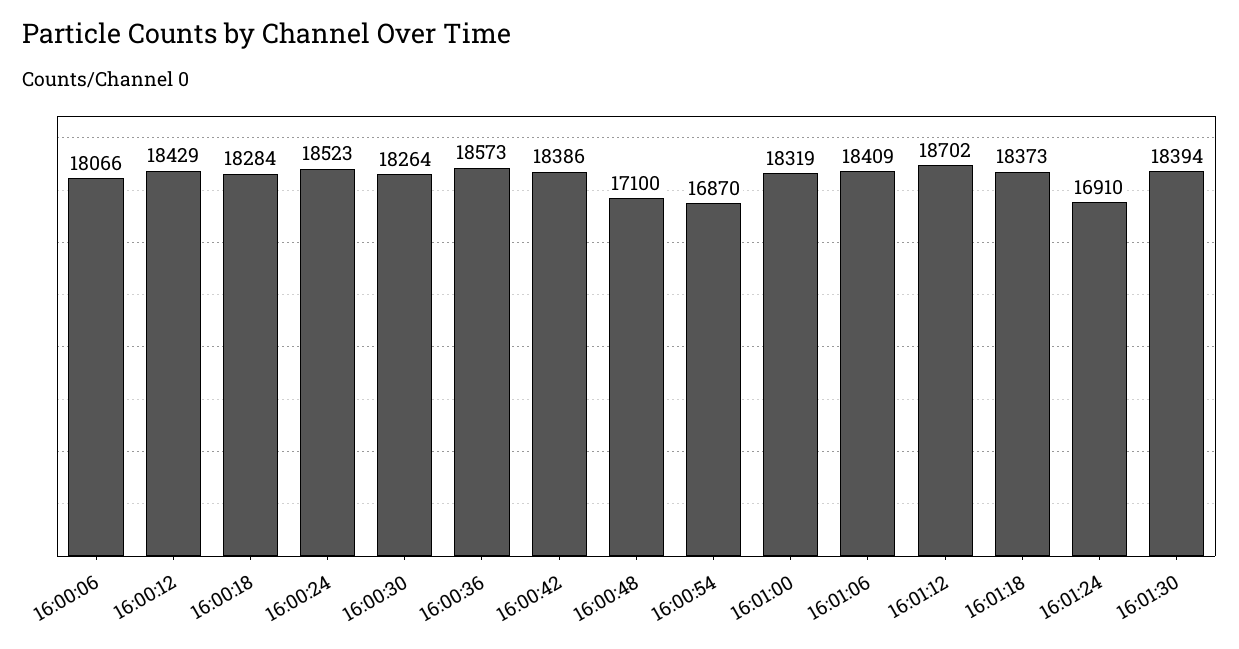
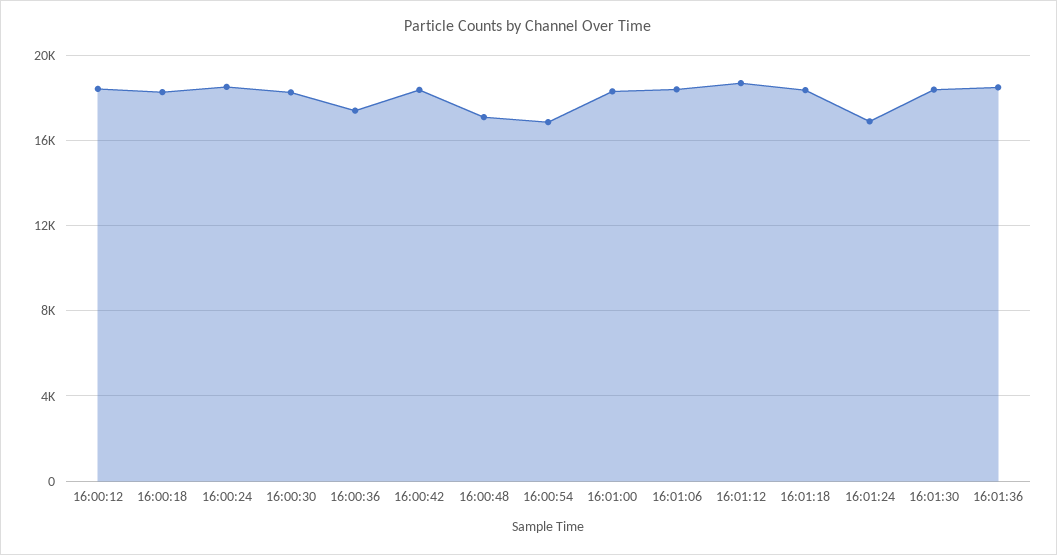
16:00:06: 18066 -> none
16:00:36: 18573 -> 17500
16:01:36: none -> 18500

